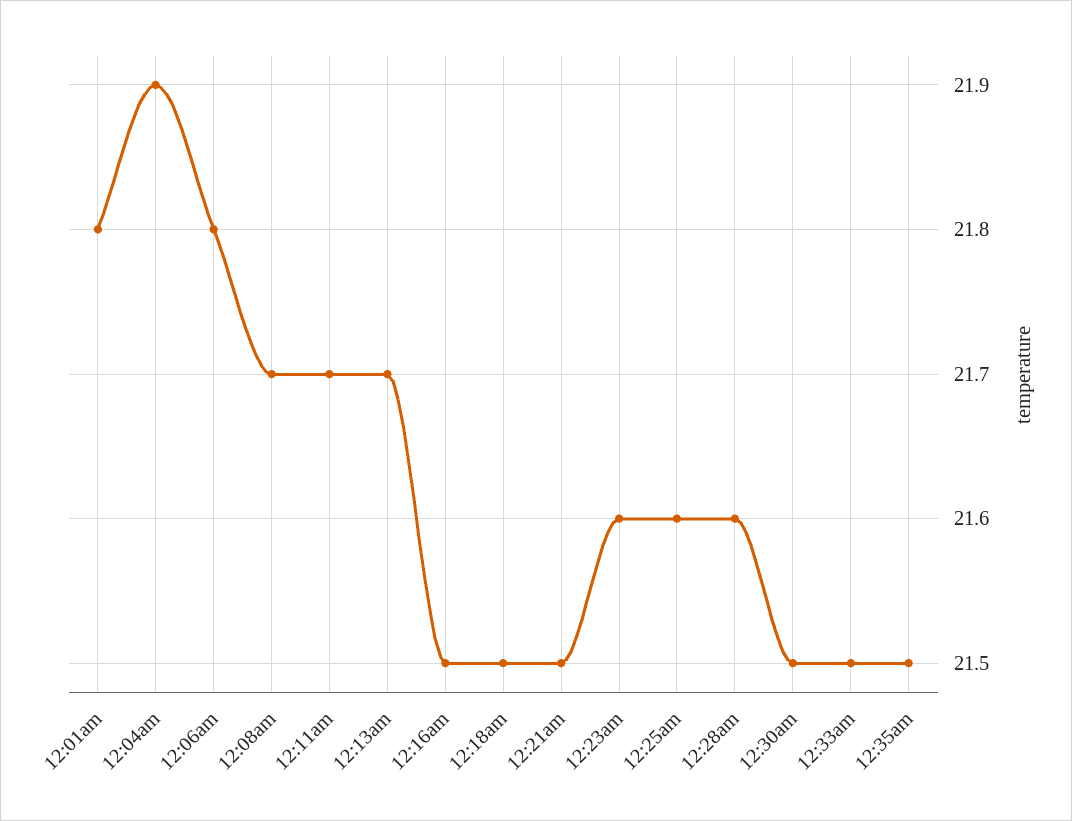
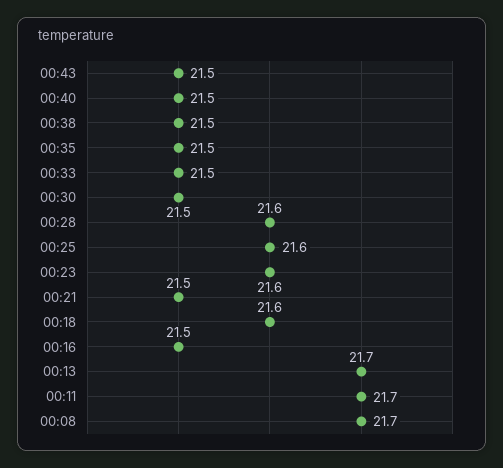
12:01am: 21.8 -> none
12:04am: 21.9 -> none
12:06am: 21.8 -> none
12:18am: 21.5 -> 21.6
00:43: none -> 21.5
00:40: none -> 21.5
00:38: none -> 21.5

